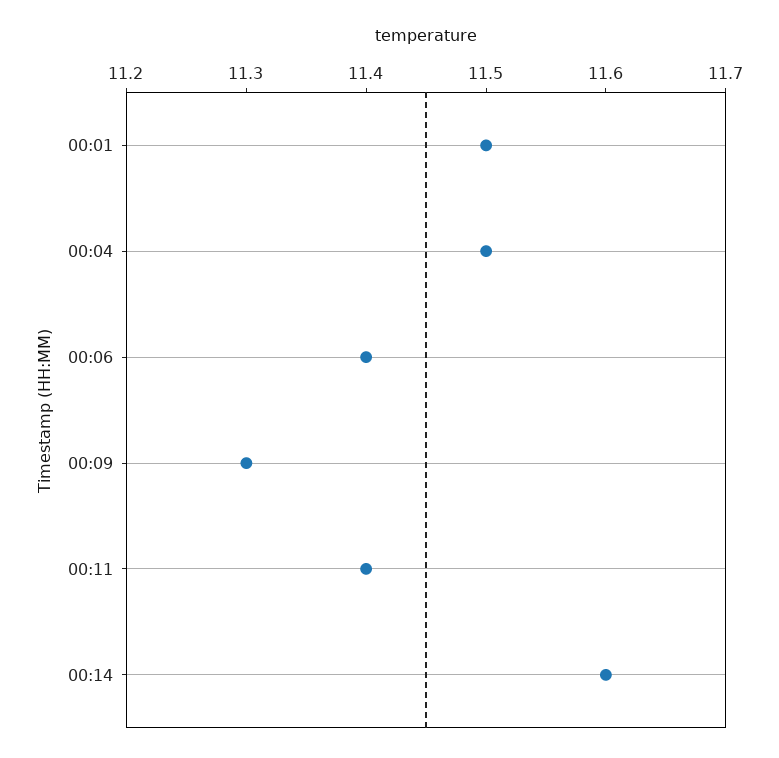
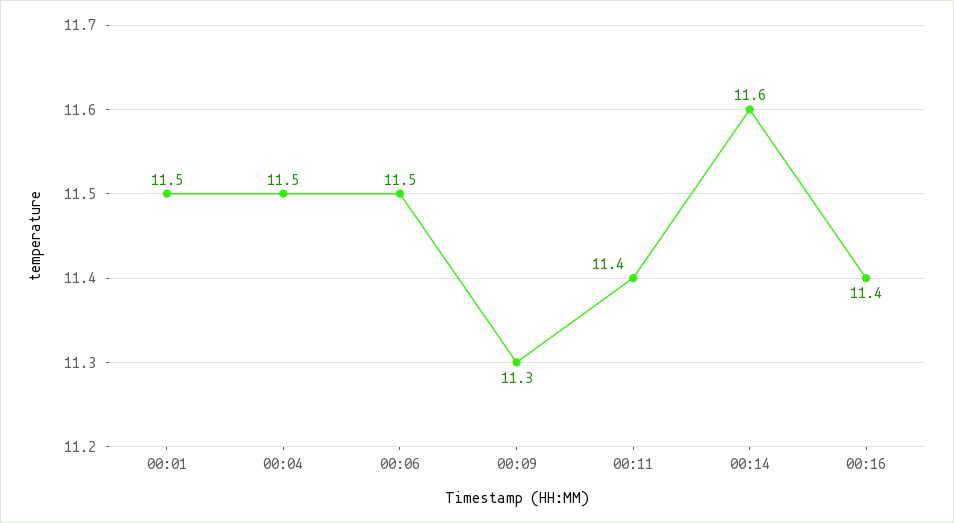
00:06: 11.4 -> 11.5
00:16: none -> 11.4

